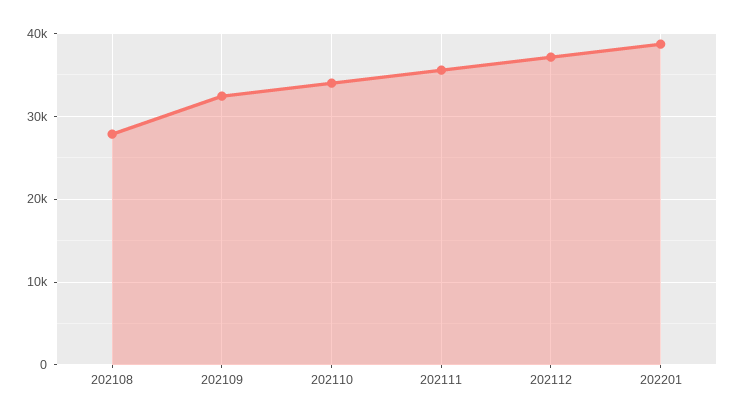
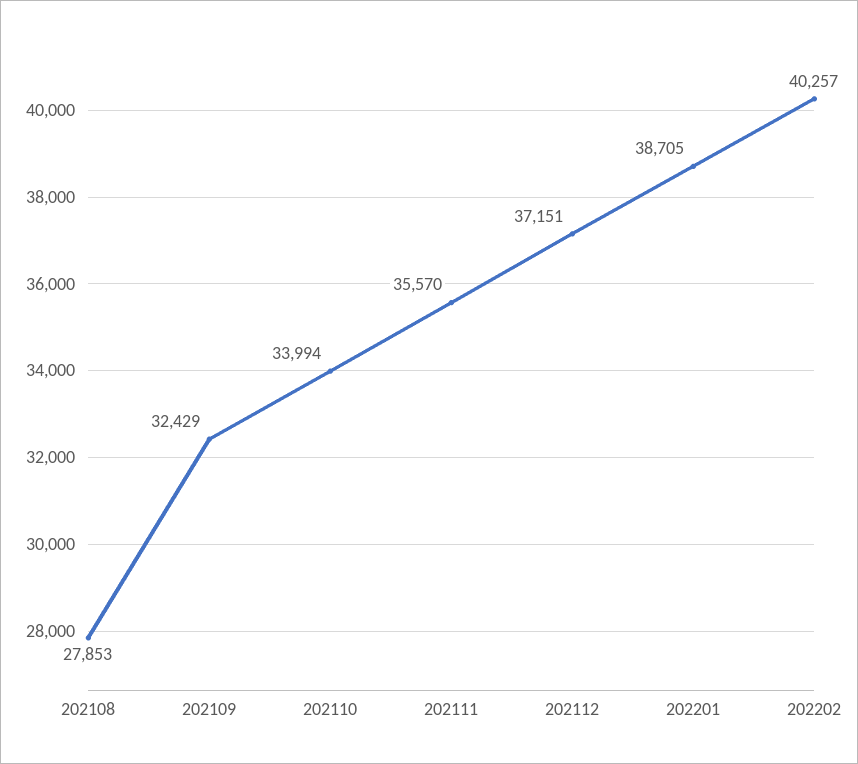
202202: none -> 40257

